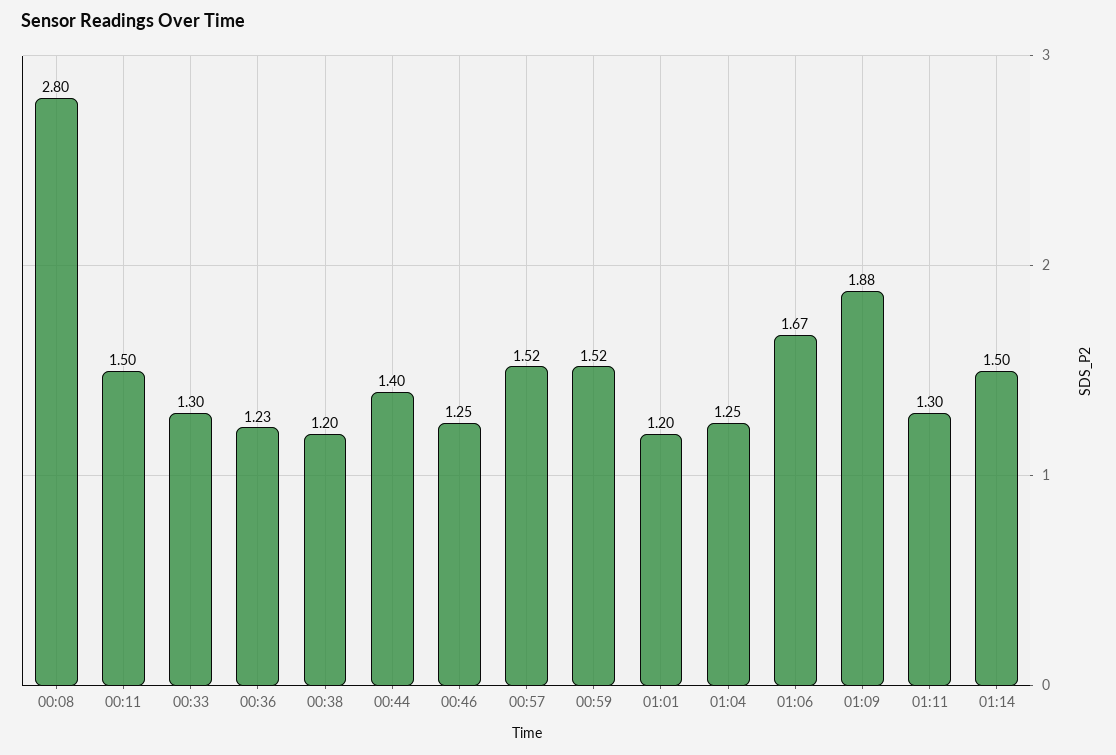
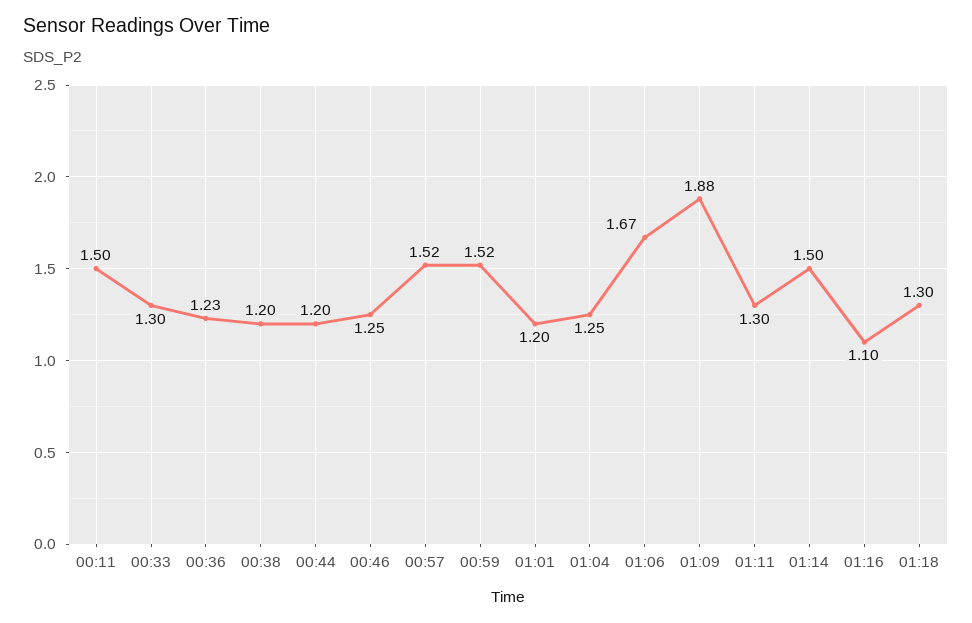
00:08: 2.8 -> none
00:44: 1.4 -> 1.2
01:16: none -> 1.1
01:18: none -> 1.3

